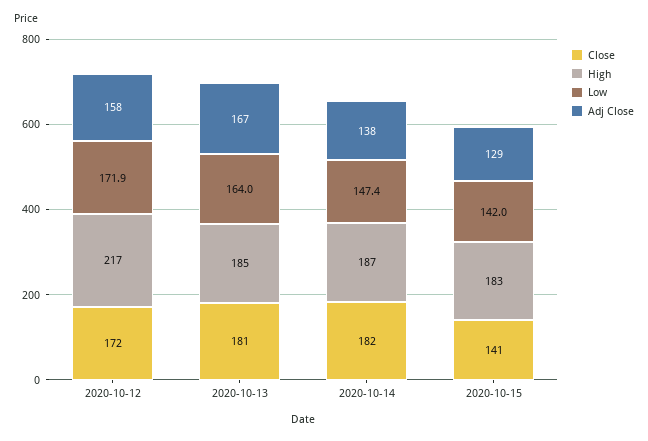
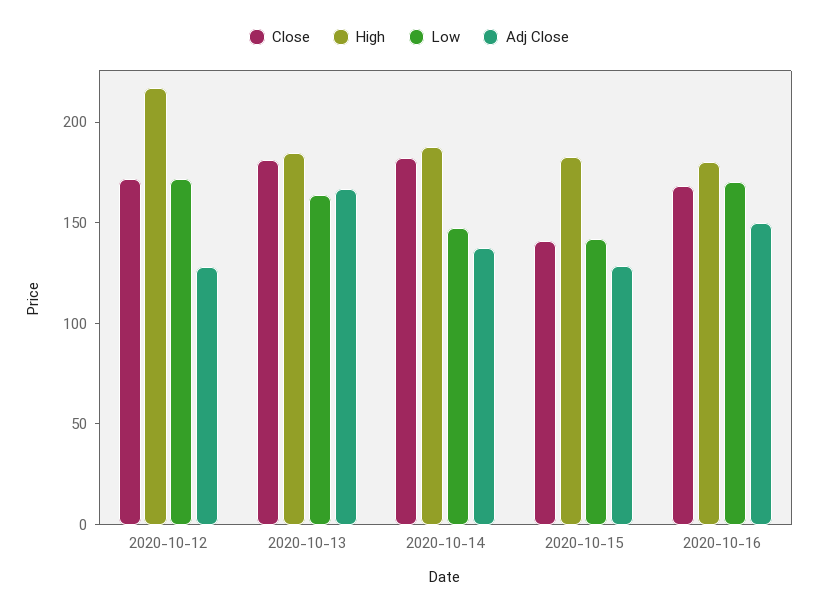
Adj Close, 2020-10-12: 158 -> 130
Close, 2020-10-16: none -> 170
High, 2020-10-16: none -> 180
Low, 2020-10-16: none -> 170
Adj Close, 2020-10-16: none -> 150

